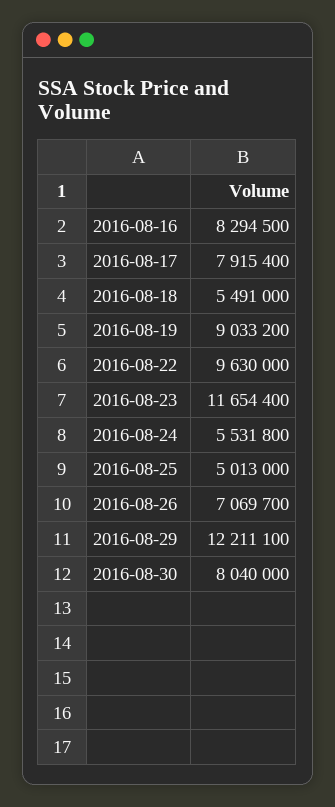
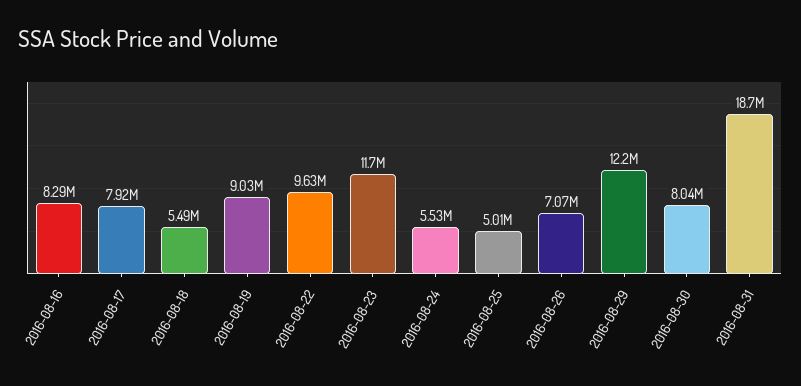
2016-08-31: none -> 18700000

